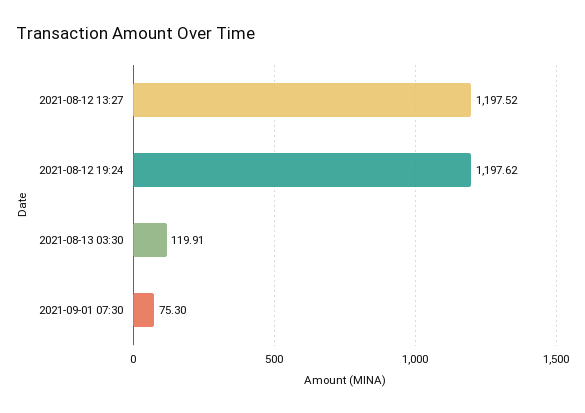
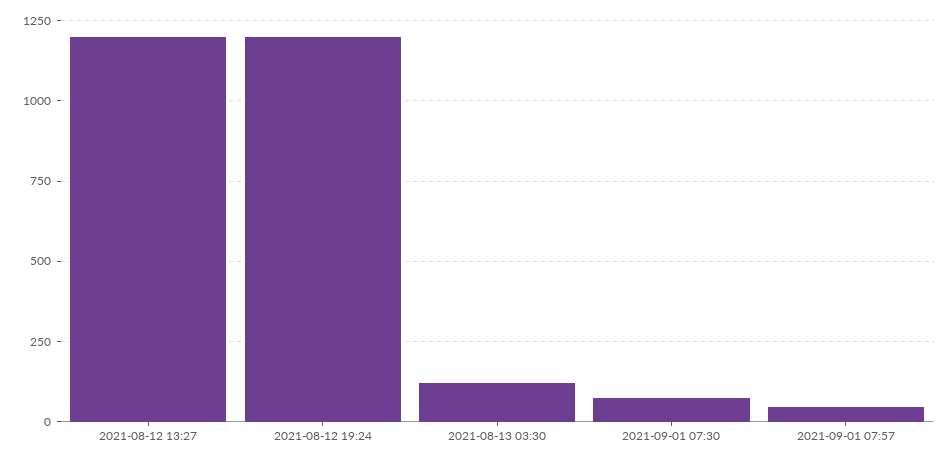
2021-09-01 07:57: none -> 50

